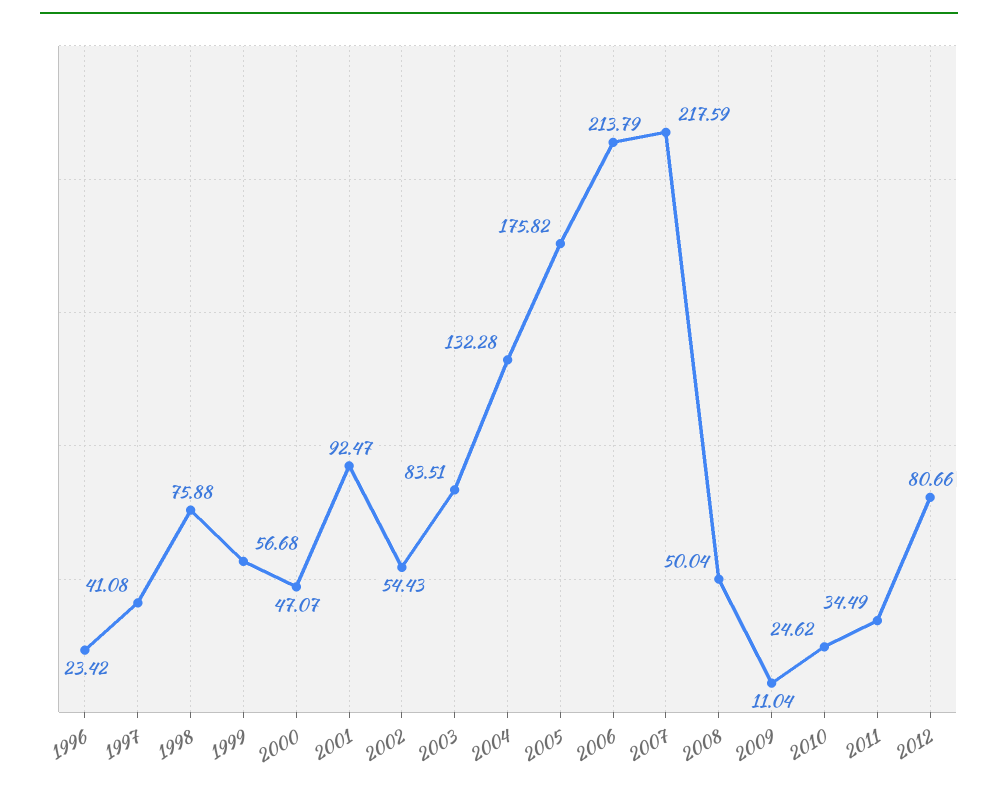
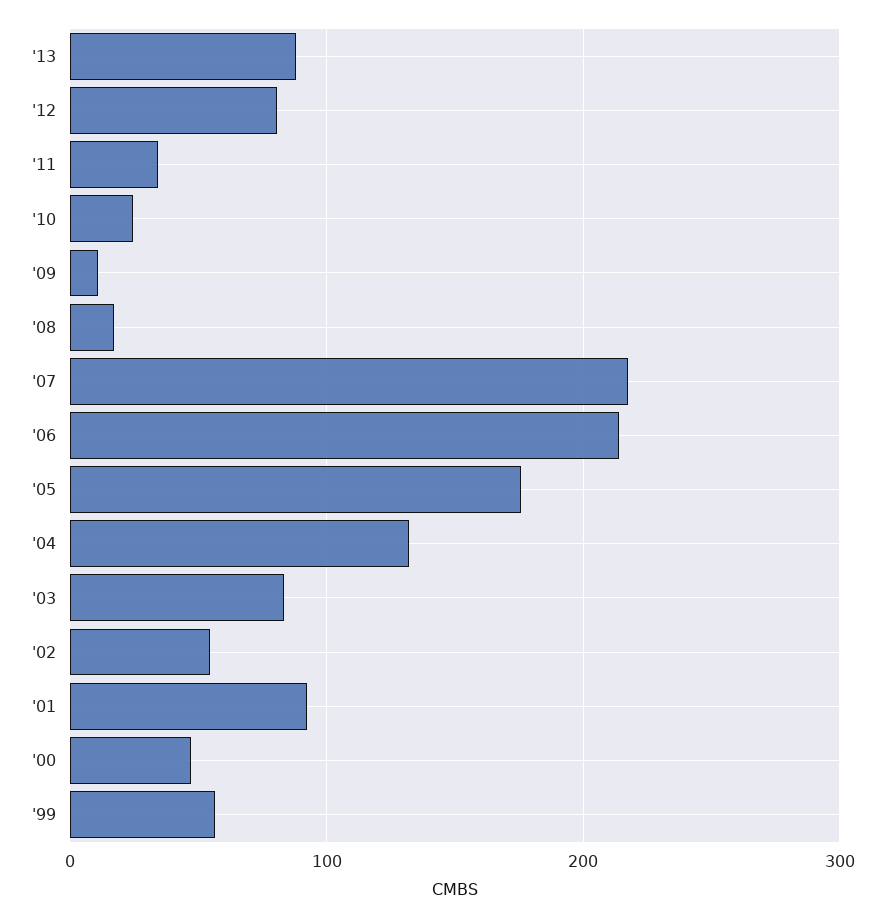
1996: 23.42 -> none
1997: 41.08 -> none
1998: 75.88 -> none
2008: 50.04 -> 20
'13: none -> 90

